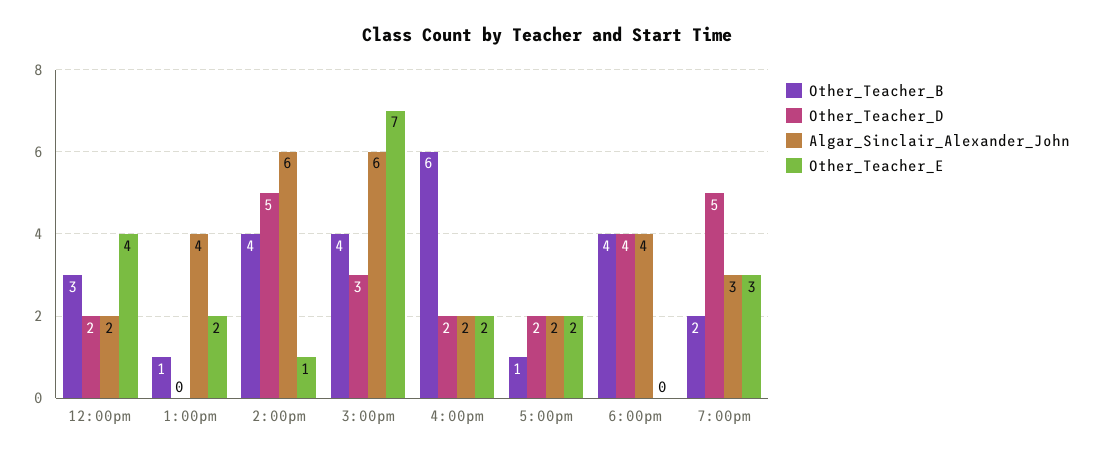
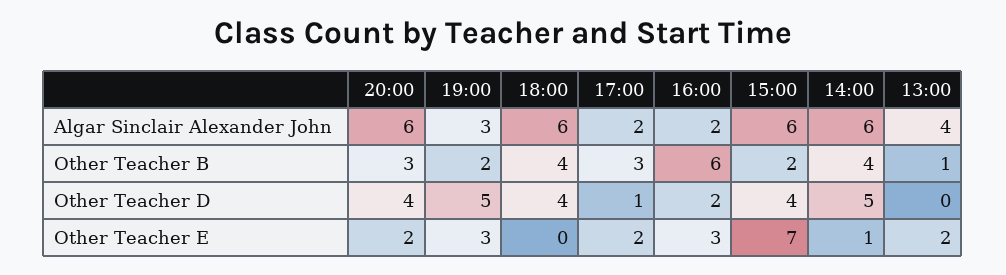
Other_Teacher_B, 12:00pm: 3 -> none
Other_Teacher_D, 12:00pm: 2 -> none
Algar_Sinclair_Alexander_John, 12:00pm: 2 -> none
Other_Teacher_E, 12:00pm: 4 -> none
Other_Teacher_B, 3:00pm: 4 -> 2
Other_Teacher_D, 3:00pm: 3 -> 4
Other_Teacher_E, 4:00pm: 2 -> 3
Other_Teacher_B, 5:00pm: 1 -> 3
Other_Teacher_D, 5:00pm: 2 -> 1
Algar_Sinclair_Alexander_John, 6:00pm: 4 -> 6
Algar_Sinclair_Alexander_John, 20:00: none -> 6
Other_Teacher_B, 20:00: none -> 3
Other_Teacher_D, 20:00: none -> 4
Other_Teacher_E, 20:00: none -> 2

